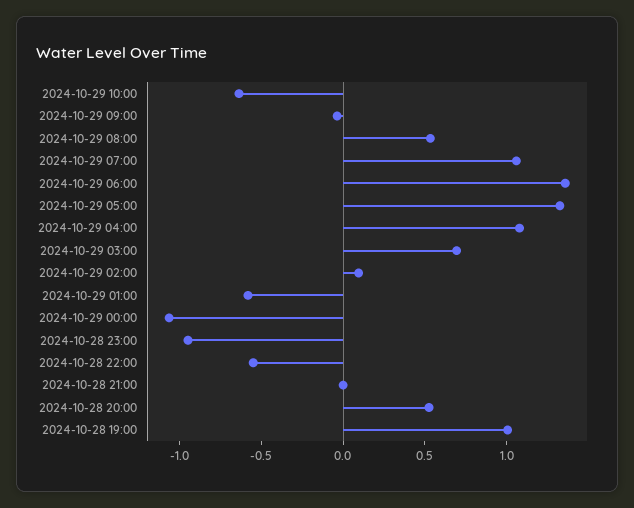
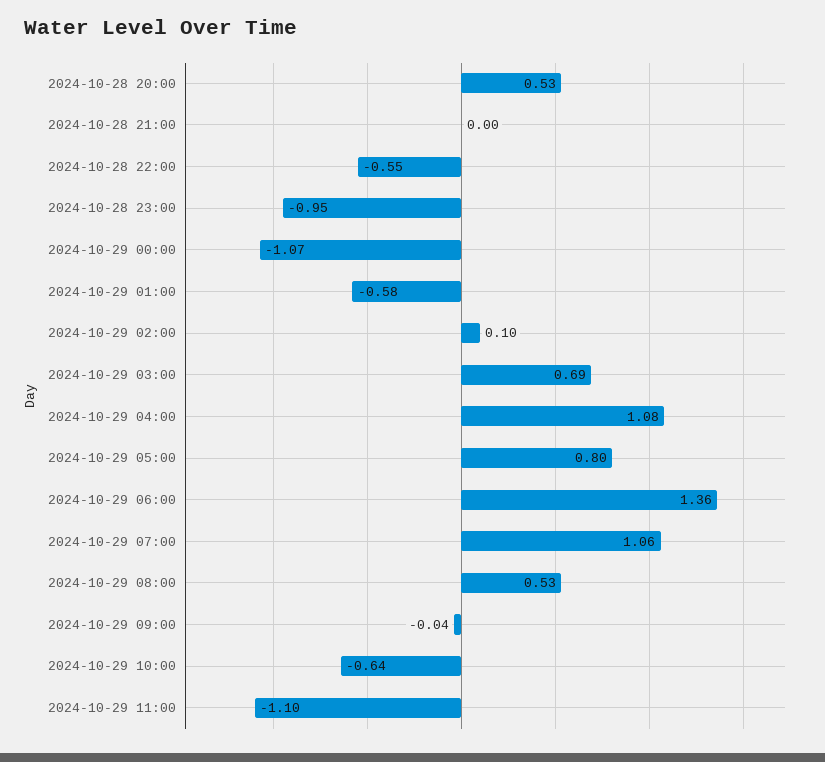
2024-10-29 05:00: 1.3 -> 0.8
2024-10-28 19:00: 1 -> none
2024-10-29 11:00: none -> -1.1

